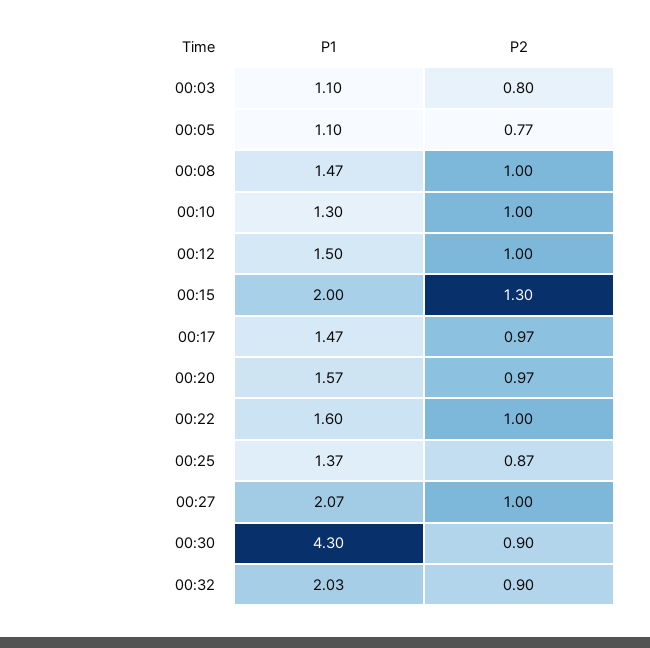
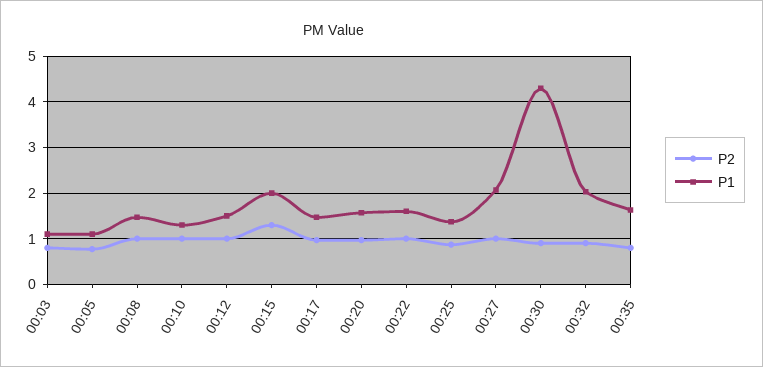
P2, 00:35: none -> 0.8
P1, 00:35: none -> 1.6

